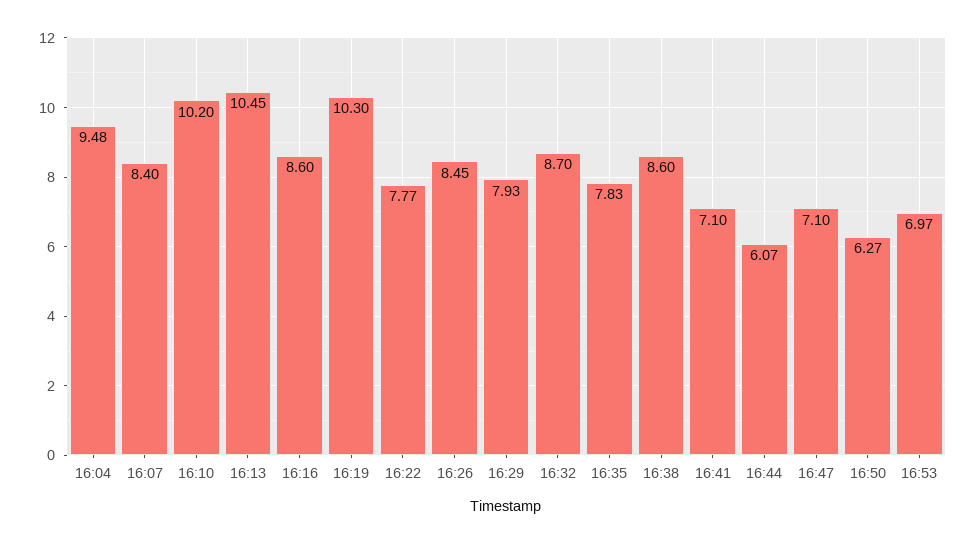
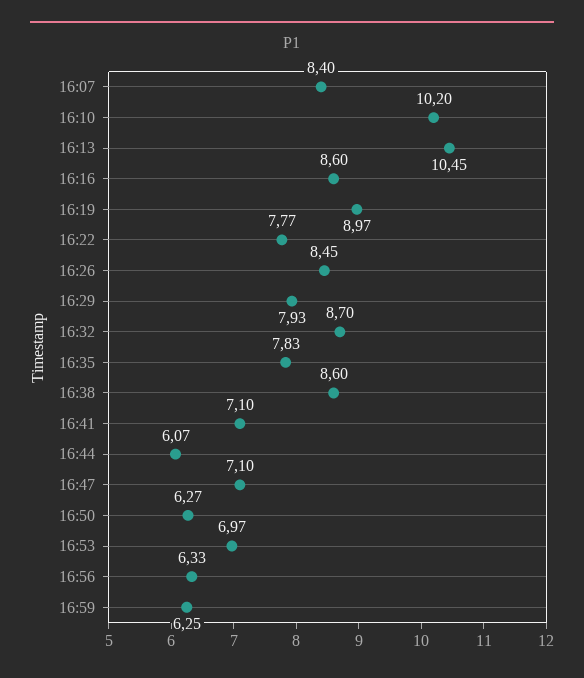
16:04: 9.48 -> none
16:19: 10.3 -> 8.97
16:56: none -> 6.33
16:59: none -> 6.25

